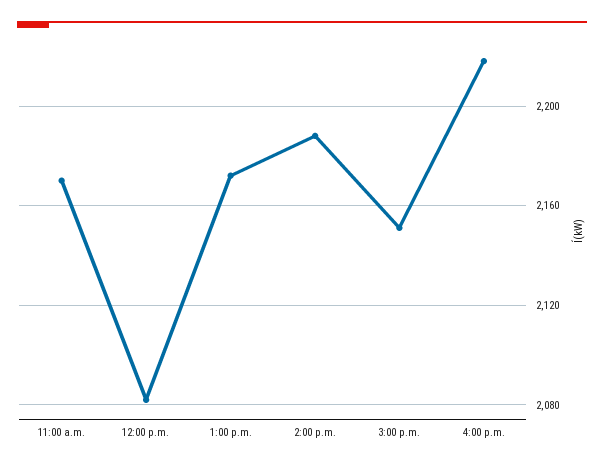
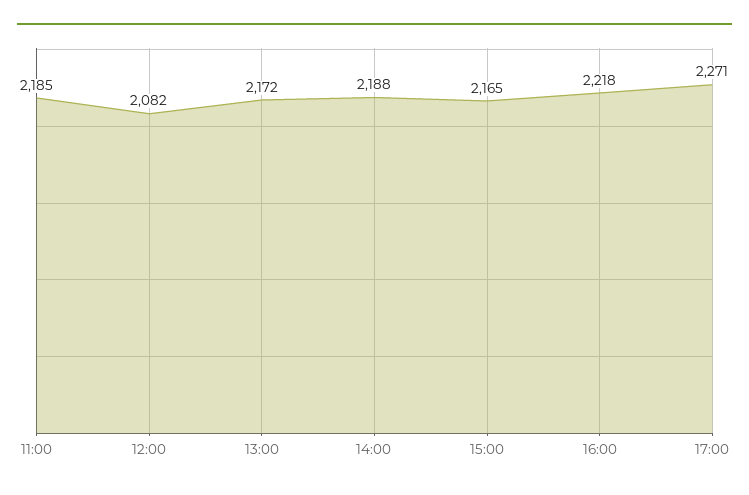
11:00 a.m.: 2170 -> 2185
3:00 p.m.: 2150 -> 2165
17:00: none -> 2271

